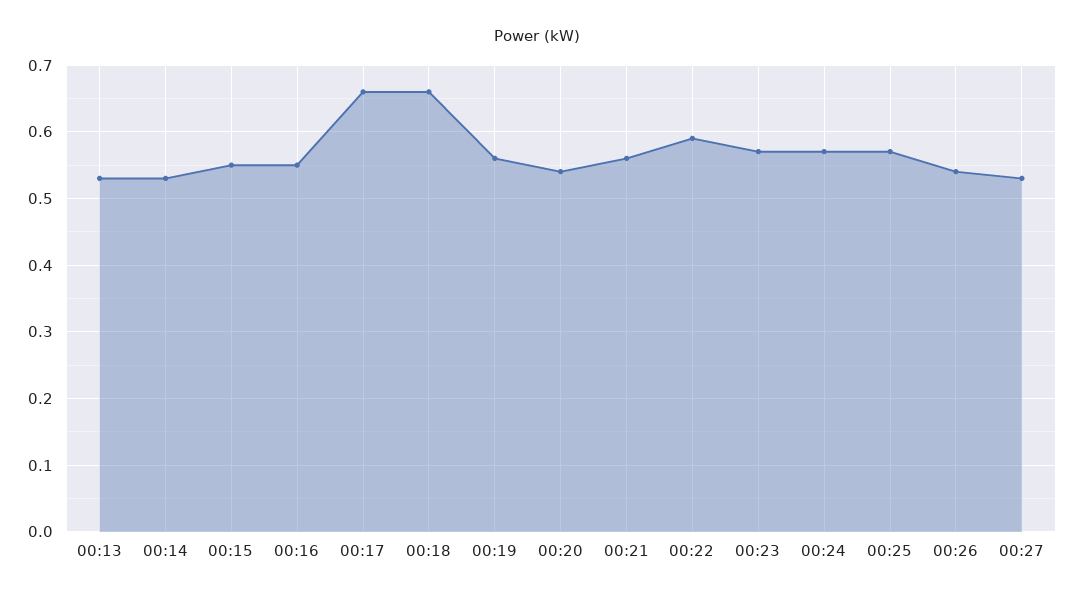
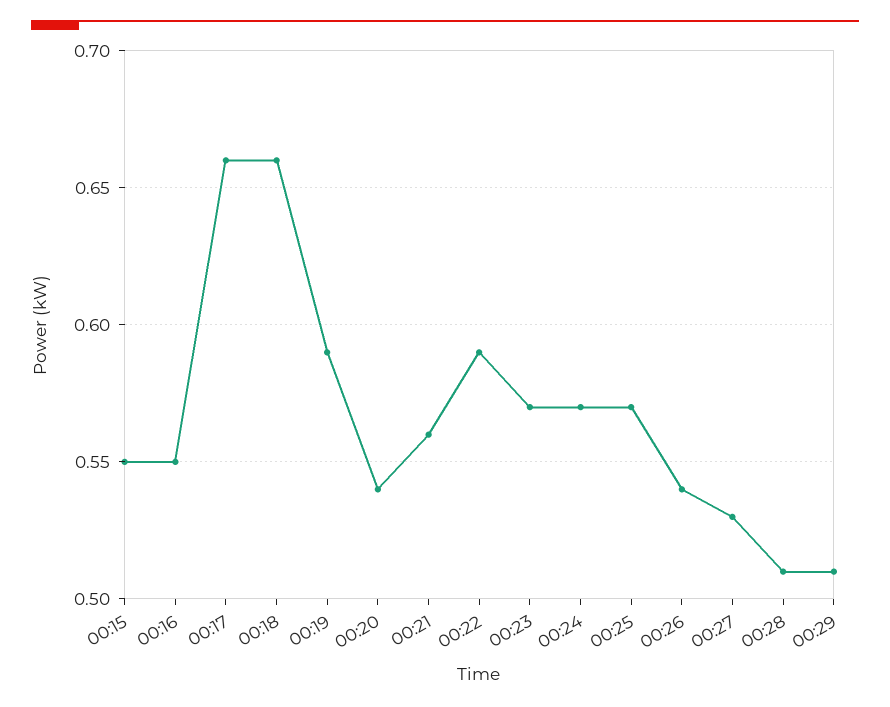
00:13: 0.53 -> none
00:14: 0.53 -> none
00:19: 0.56 -> 0.59
00:28: none -> 0.51
00:29: none -> 0.51

